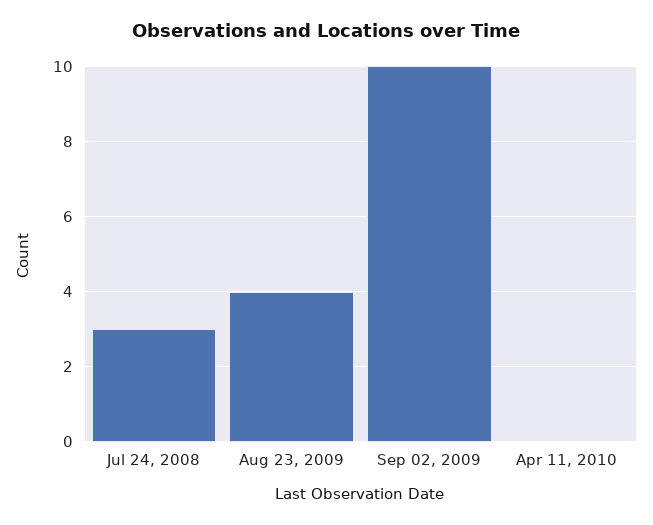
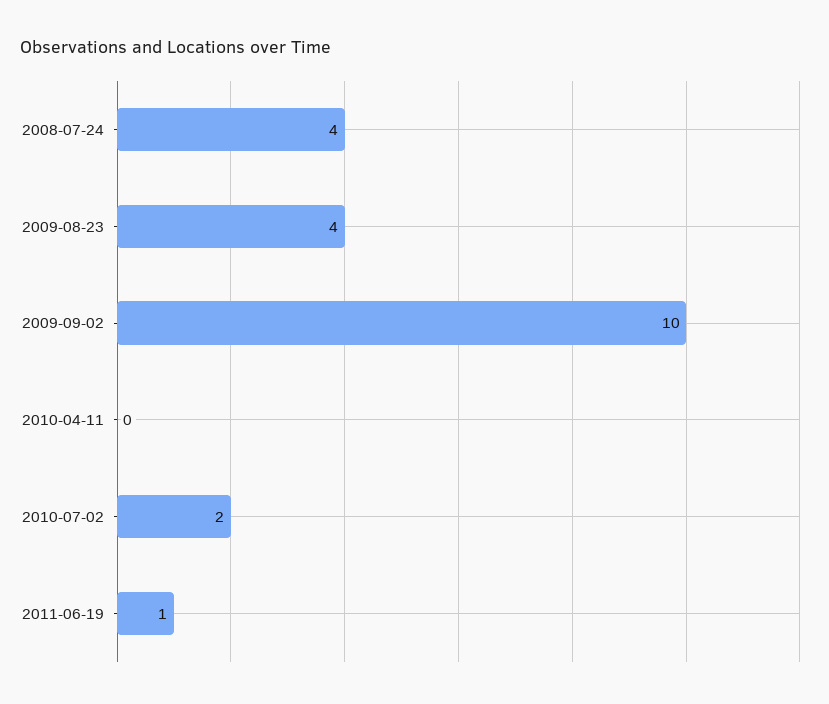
Jul 24, 2008: 3 -> 4
2010-07-02: none -> 2
2011-06-19: none -> 1

